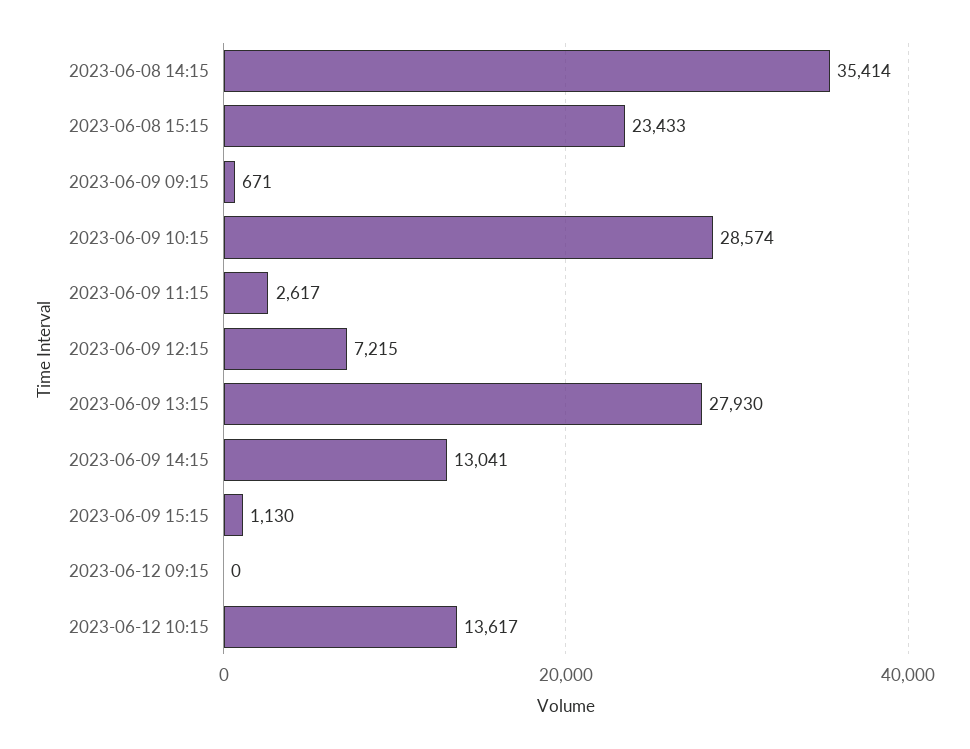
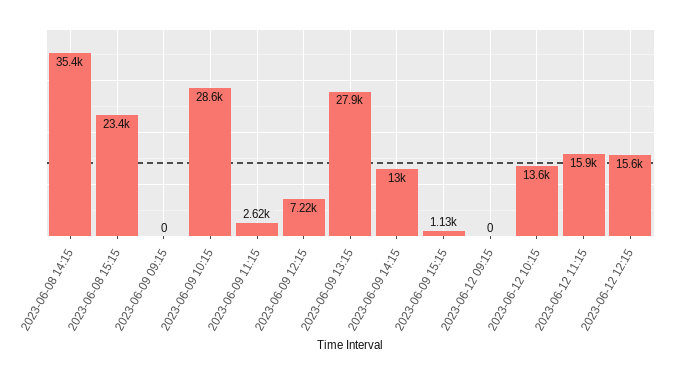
2023-06-09 09:15: 671 -> 0
2023-06-12 11:15: none -> 15900
2023-06-12 12:15: none -> 15600

